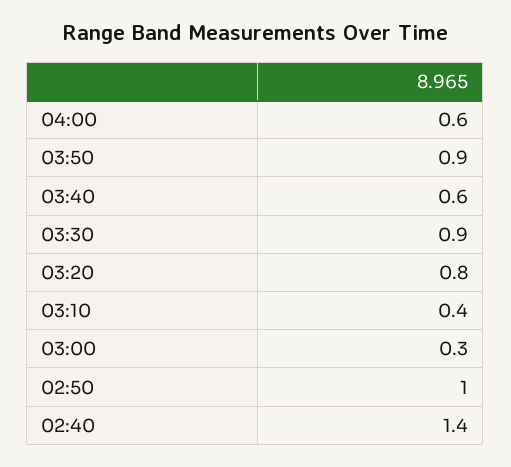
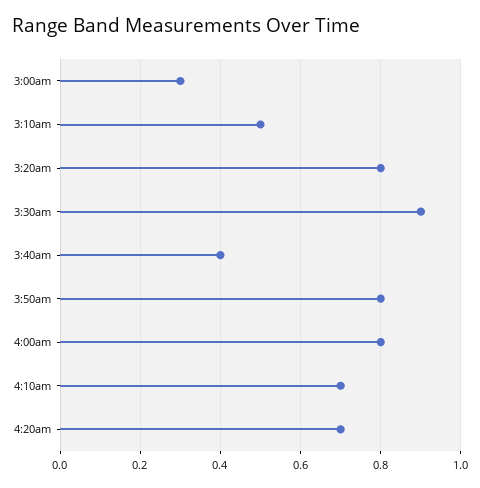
04:00: 0.6 -> 0.8
03:50: 0.9 -> 0.8
03:40: 0.6 -> 0.4
03:10: 0.4 -> 0.5
02:50: 1 -> none
02:40: 1.4 -> none
4:10am: none -> 0.7
4:20am: none -> 0.7

